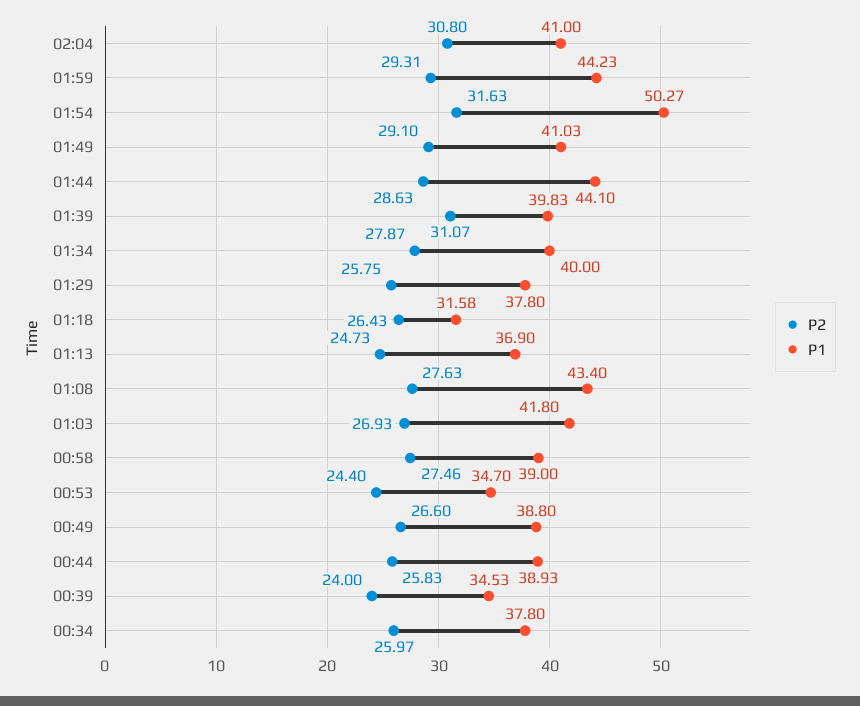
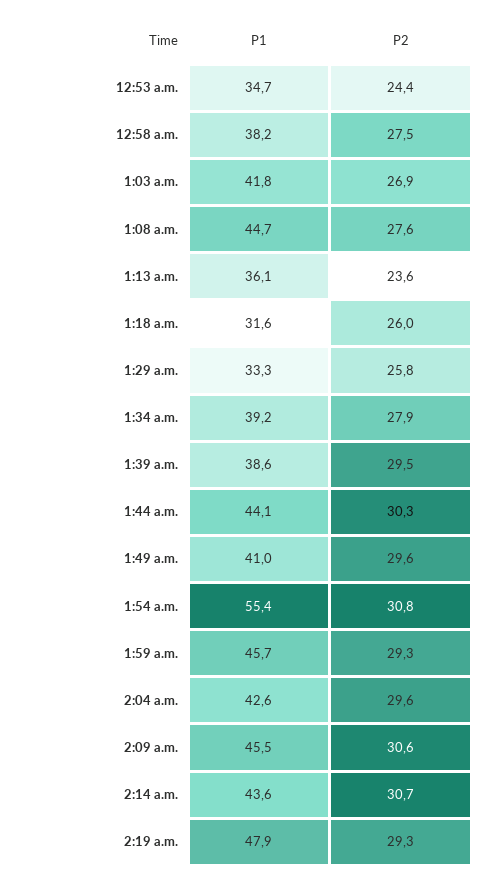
P2, 02:04: 30.8 -> 29.6
P1, 02:04: 41 -> 42.6
P1, 01:59: 44.23 -> 45.7
P2, 01:54: 31.63 -> 30.8
P1, 01:54: 50.27 -> 55.4
P2, 01:49: 29.1 -> 29.6
P2, 01:44: 28.63 -> 30.3
P2, 01:39: 31.07 -> 29.5
P1, 01:39: 39.83 -> 38.6
P1, 01:34: 40 -> 39.2
P1, 01:29: 37.8 -> 33.3
P2, 01:18: 26.43 -> 26
P2, 01:13: 24.73 -> 23.6
P1, 01:13: 36.9 -> 36.1
P1, 01:08: 43.4 -> 44.7
P1, 00:58: 39 -> 38.2
P2, 00:49: 26.6 -> none
P1, 00:49: 38.8 -> none
P2, 00:44: 25.83 -> none
P1, 00:44: 38.93 -> none
P2, 00:39: 24 -> none
P1, 00:39: 34.53 -> none
P2, 00:34: 25.97 -> none
P1, 00:34: 37.8 -> none
P1, 2:09 a.m.: none -> 45.5
P2, 2:09 a.m.: none -> 30.6
P1, 2:14 a.m.: none -> 43.6
P2, 2:14 a.m.: none -> 30.7
P1, 2:19 a.m.: none -> 47.9
P2, 2:19 a.m.: none -> 29.3

